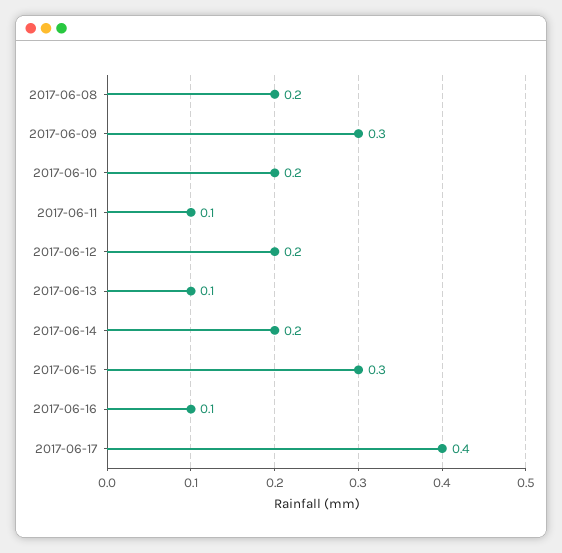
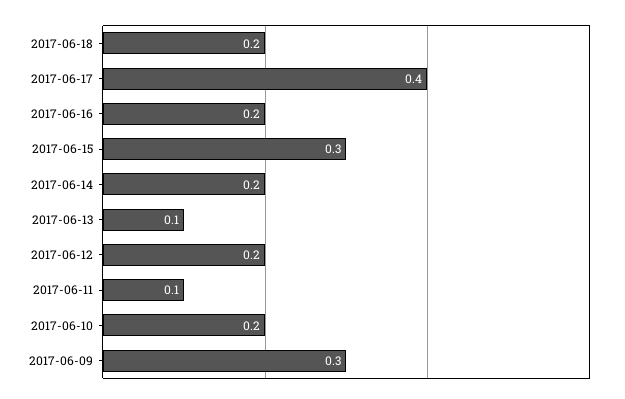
2017-06-08: 0.2 -> none
2017-06-16: 0.1 -> 0.2
2017-06-18: none -> 0.2

